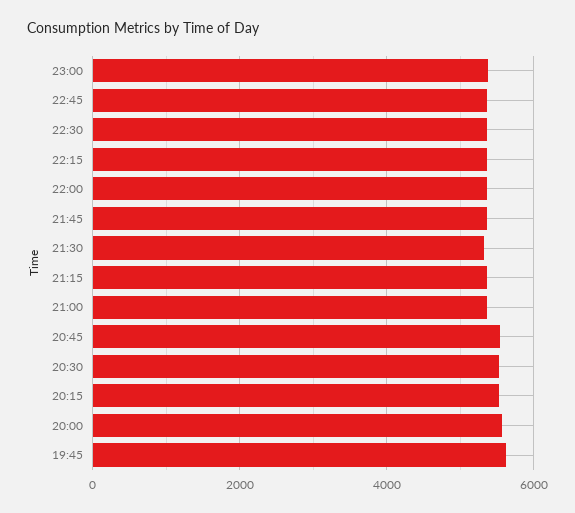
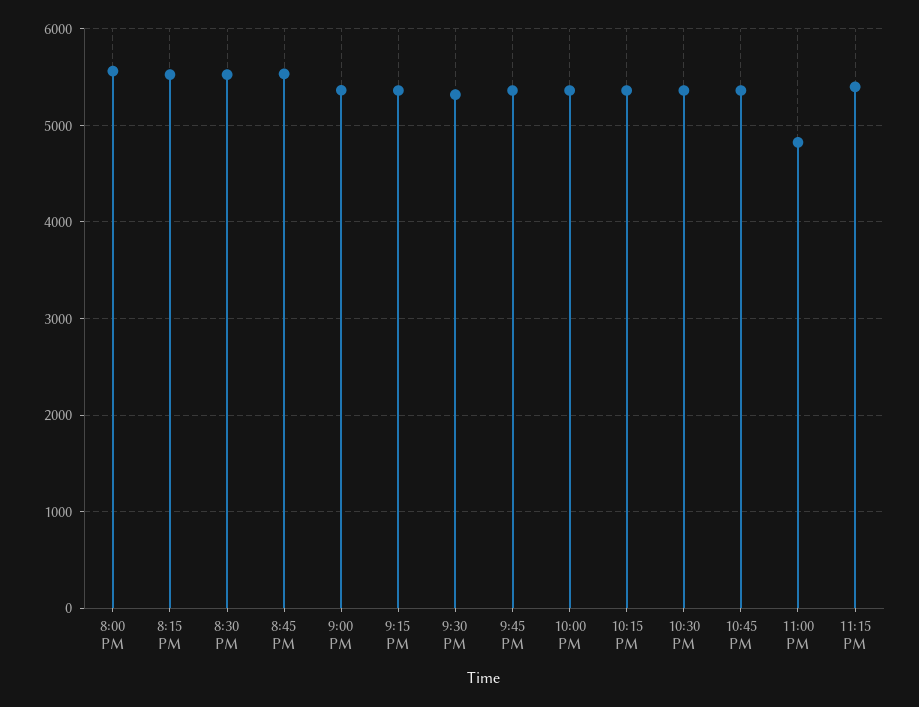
23:00: 5400 -> 4800
19:45: 5600 -> none
11:15 PM: none -> 5400

